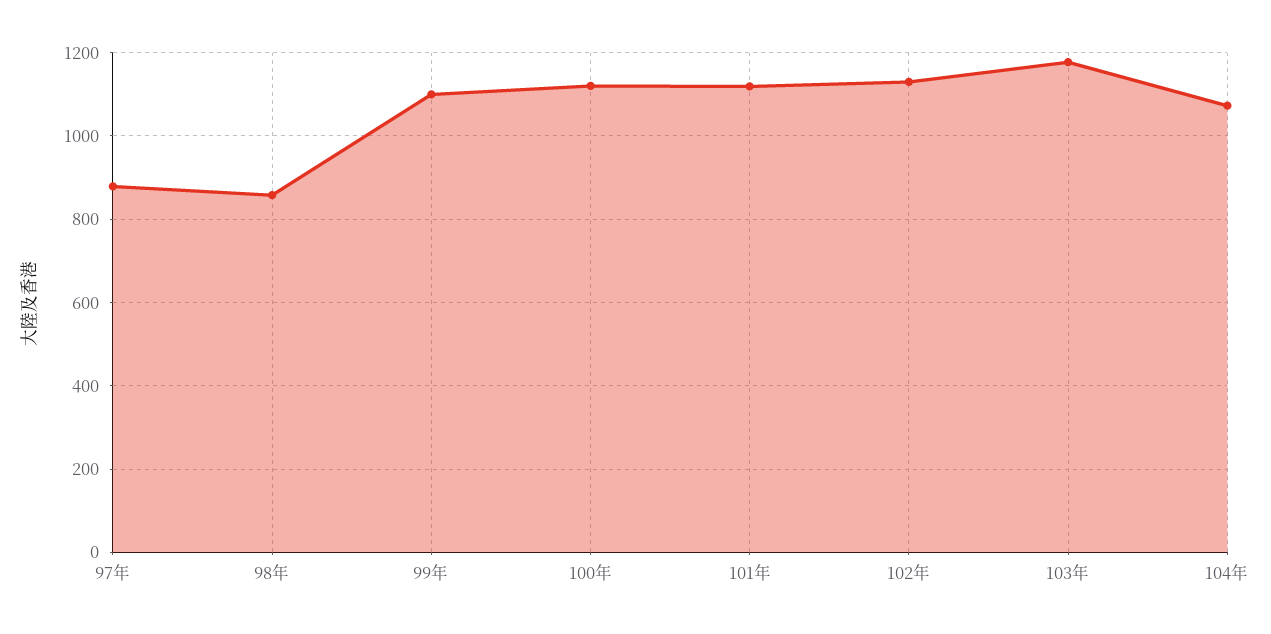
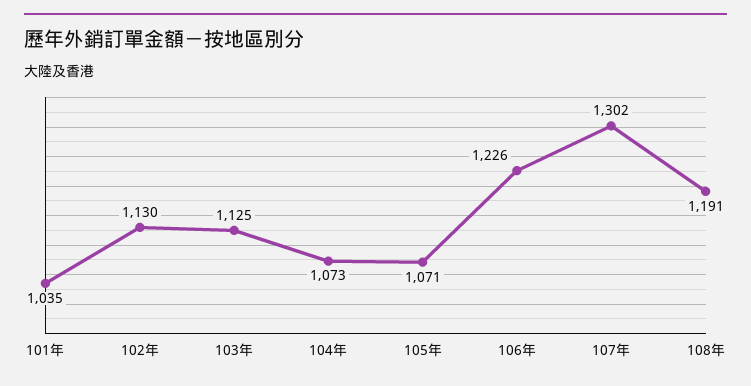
97年: 880 -> none
98年: 860 -> none
99年: 1100 -> none
100年: 1120 -> none
101年: 1120 -> 1035
103年: 1180 -> 1125
105年: none -> 1071
106年: none -> 1226
107年: none -> 1302
108年: none -> 1191

